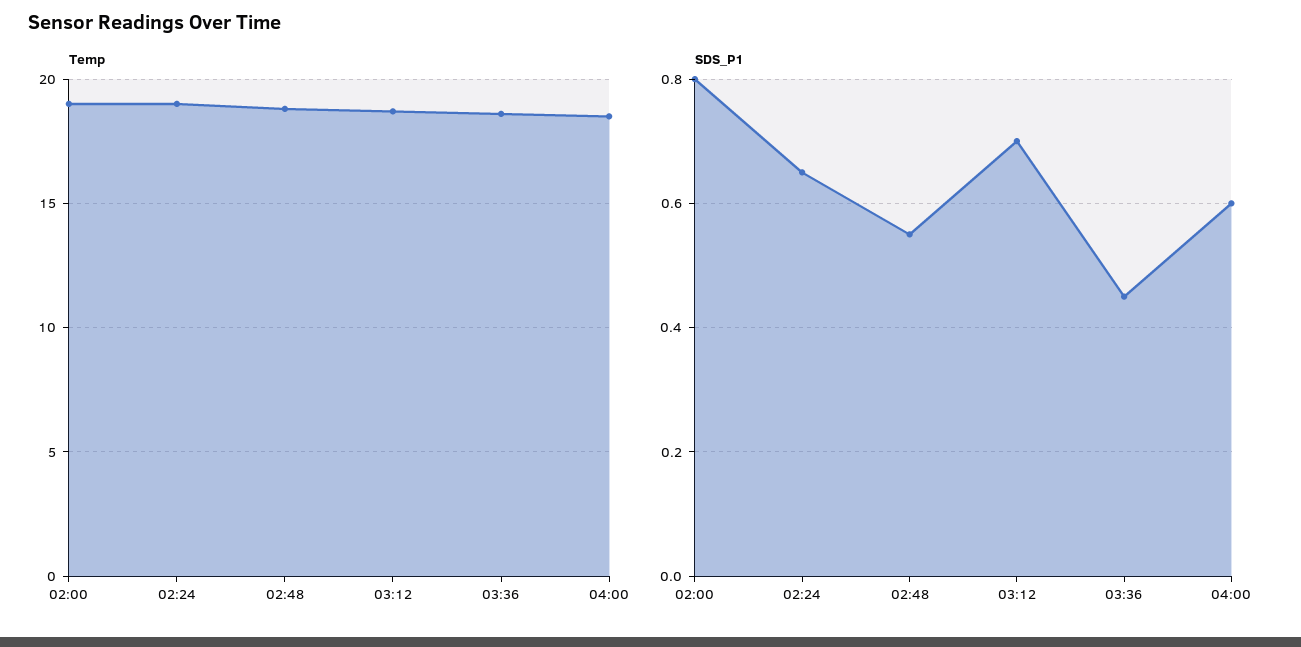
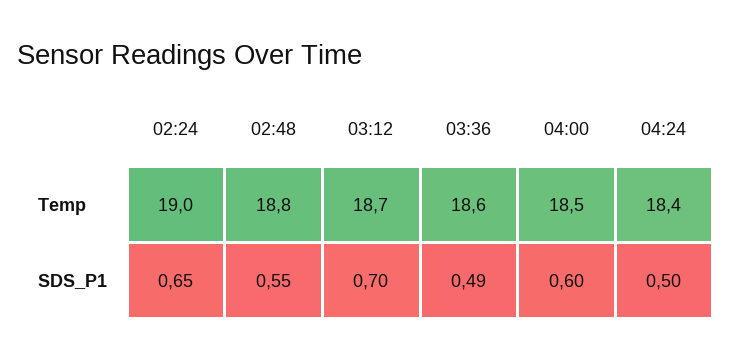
Temp, 02:00: 19 -> none
SDS_P1, 02:00: 0.8 -> none
SDS_P1, 03:36: 0.45 -> 0.49
Temp, 04:24: none -> 18.4
SDS_P1, 04:24: none -> 0.5

